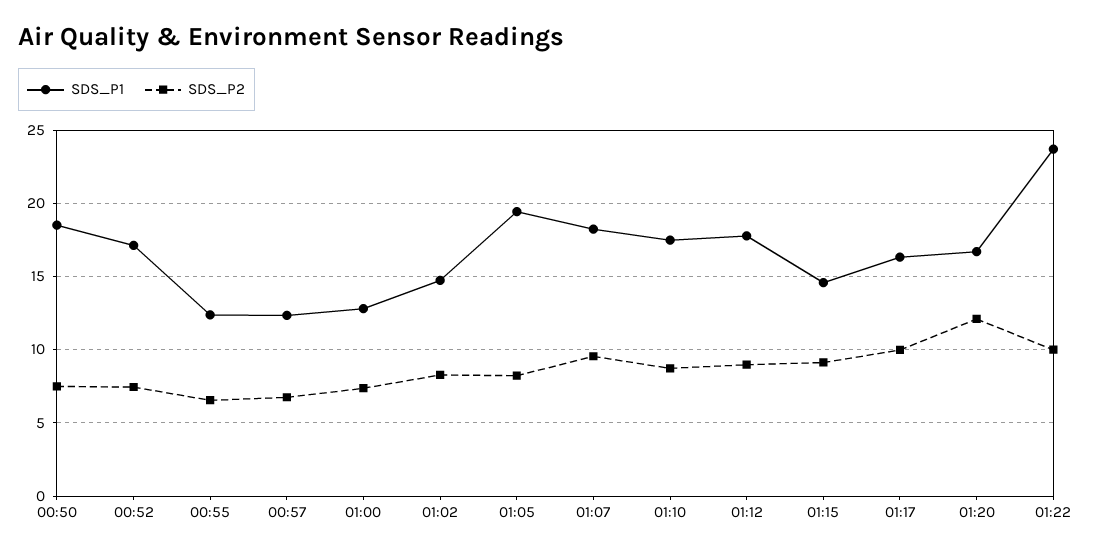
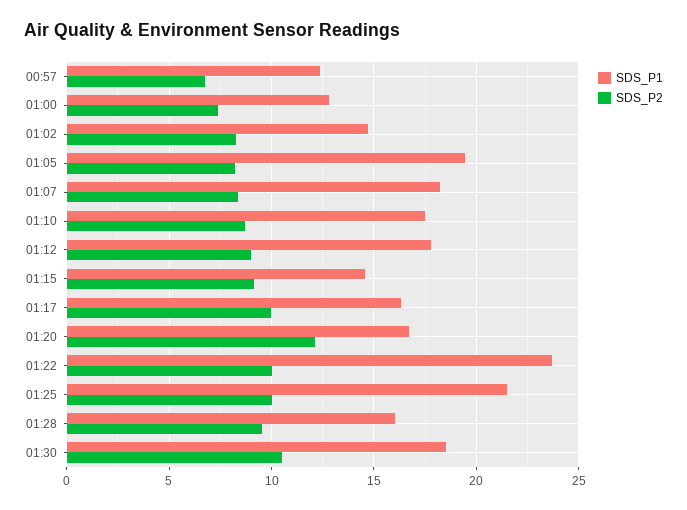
SDS_P1, 00:50: 18.5 -> none
SDS_P2, 00:50: 7.5 -> none
SDS_P1, 00:52: 17 -> none
SDS_P2, 00:52: 7.5 -> none
SDS_P1, 00:55: 12.5 -> none
SDS_P2, 00:55: 6.5 -> none
SDS_P2, 01:07: 9.5 -> 8.5
SDS_P1, 01:25: none -> 21.5
SDS_P2, 01:25: none -> 10
SDS_P1, 01:28: none -> 16
SDS_P2, 01:28: none -> 9.5
SDS_P1, 01:30: none -> 18.5
SDS_P2, 01:30: none -> 10.5

